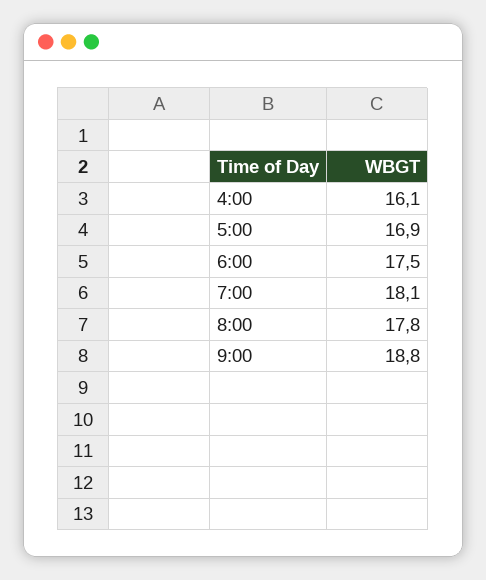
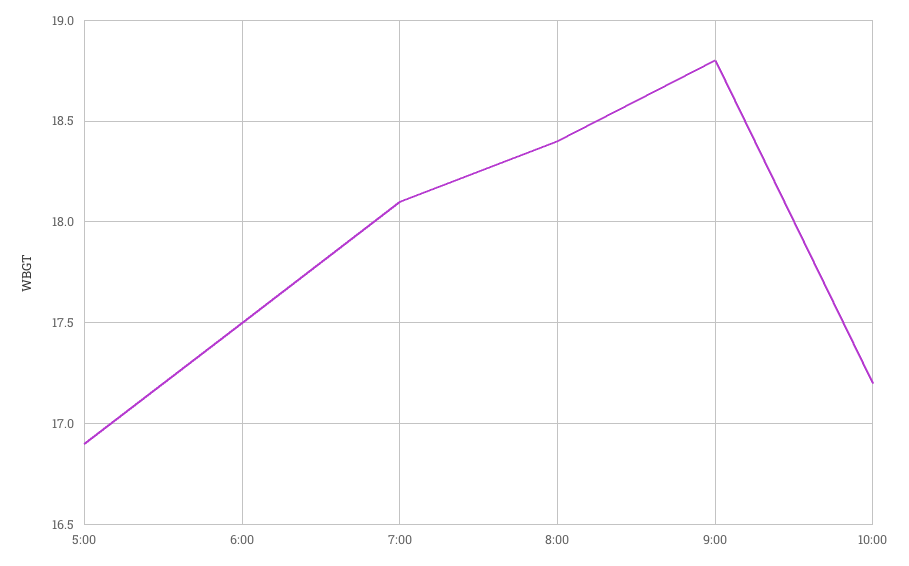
4:00: 16.1 -> none
8:00: 17.8 -> 18.4
10:00: none -> 17.2

